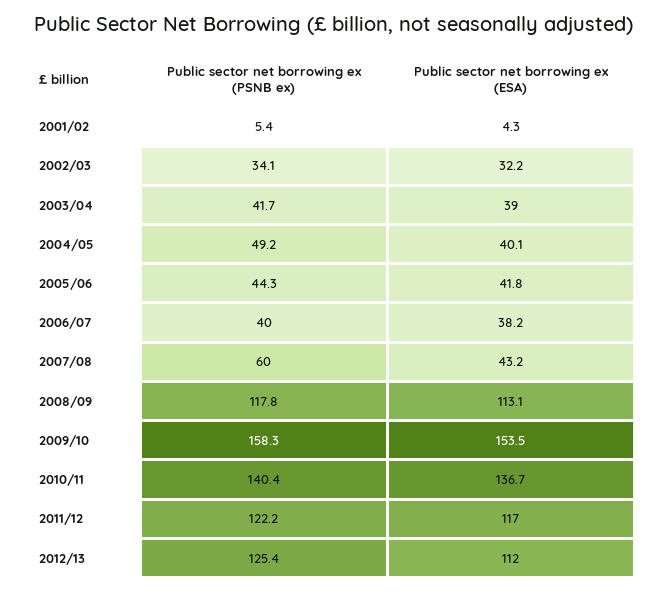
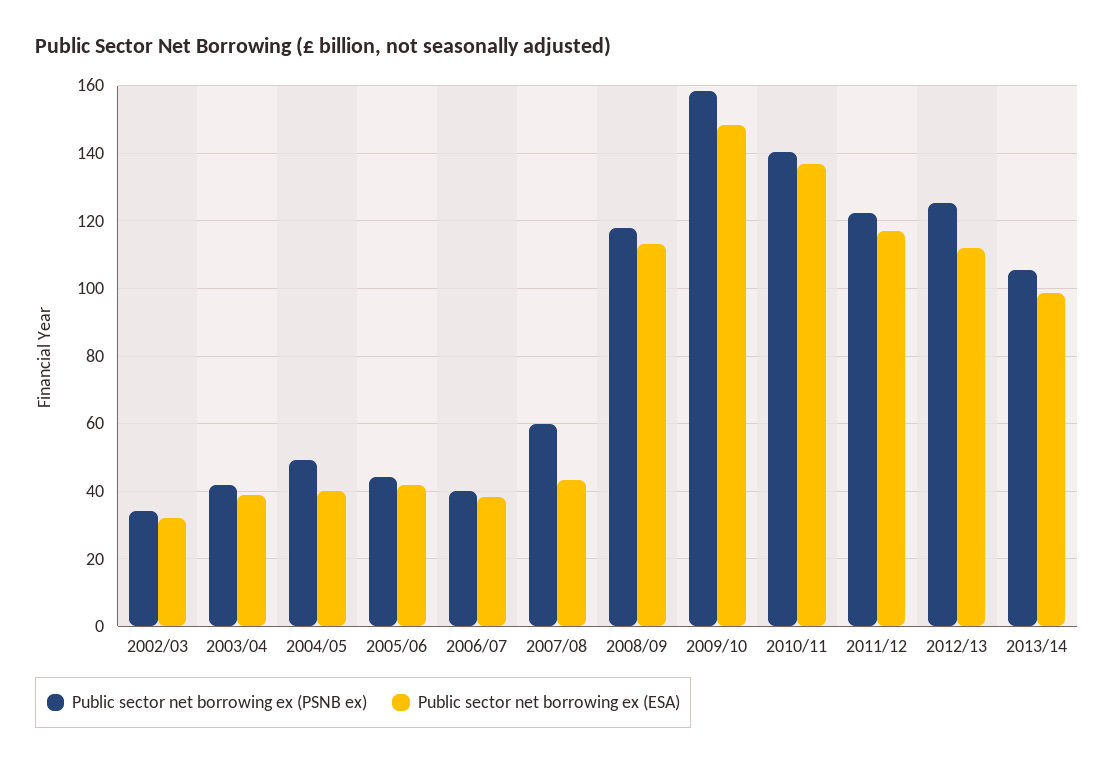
Public sector net borrowing ex (PSNB ex), 2001/02: 5.4 -> none
Public sector net borrowing ex (ESA), 2001/02: 4.3 -> none
Public sector net borrowing ex (ESA), 2009/10: 153.5 -> 148
Public sector net borrowing ex (PSNB ex), 2013/14: none -> 106
Public sector net borrowing ex (ESA), 2013/14: none -> 98

